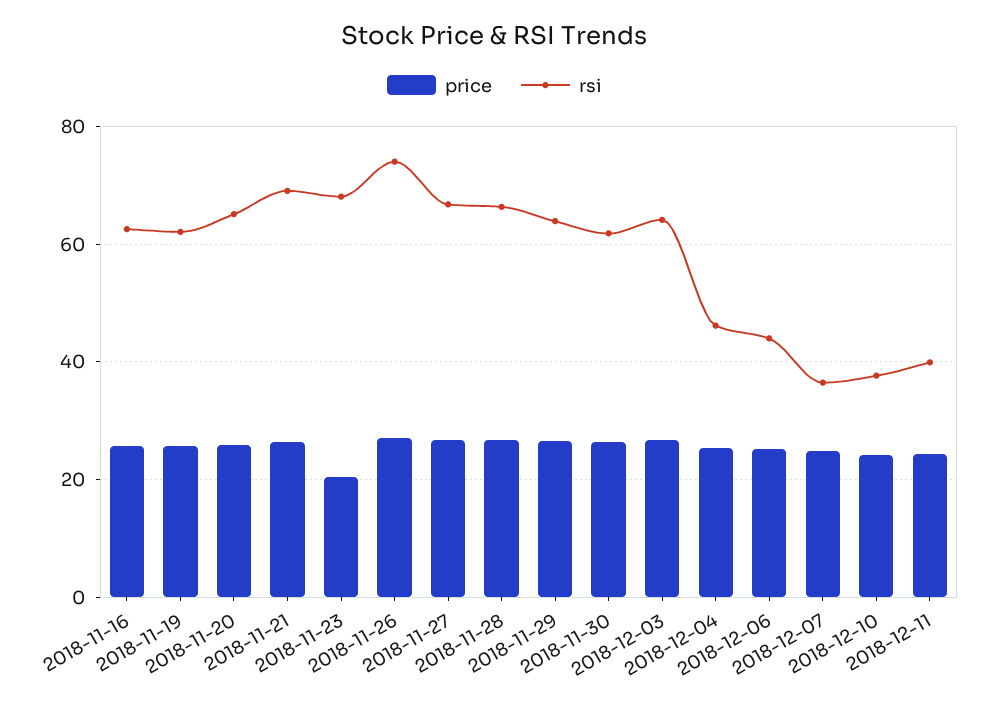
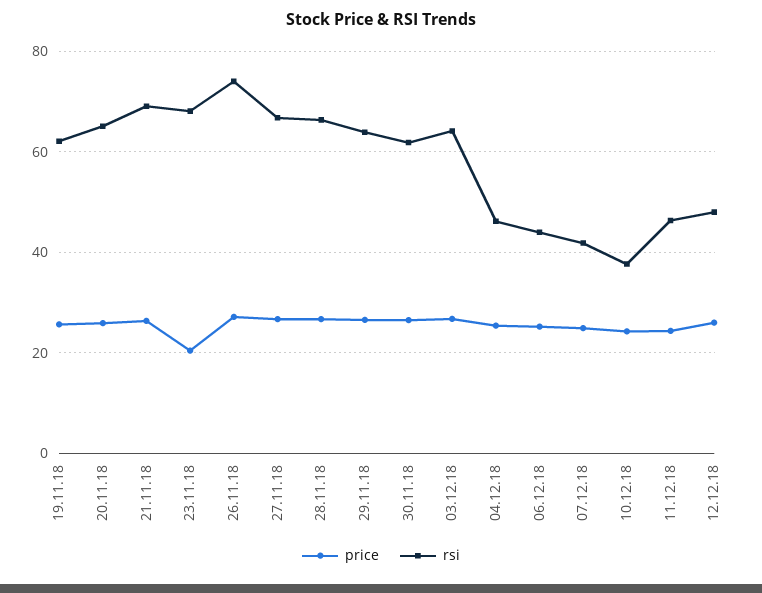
price, 2018-11-16: 26 -> none
rsi, 2018-11-16: 62 -> none
rsi, 2018-12-07: 36 -> 42
rsi, 2018-12-11: 40 -> 46
price, 12.12.18: none -> 26
rsi, 12.12.18: none -> 48

